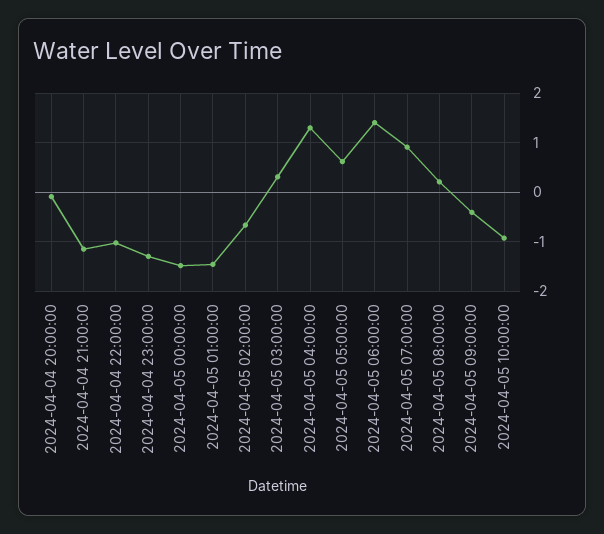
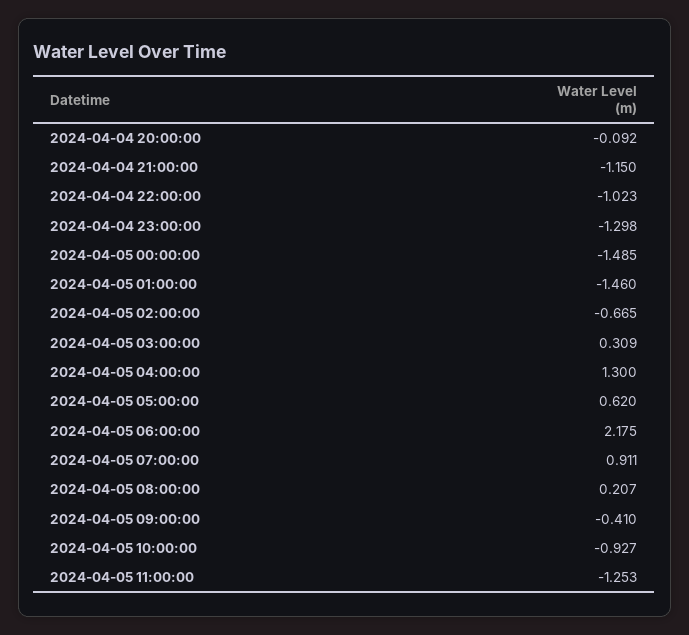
2024-04-05 06:00:00: 1.4 -> 2.175
2024-04-05 11:00:00: none -> -1.253

